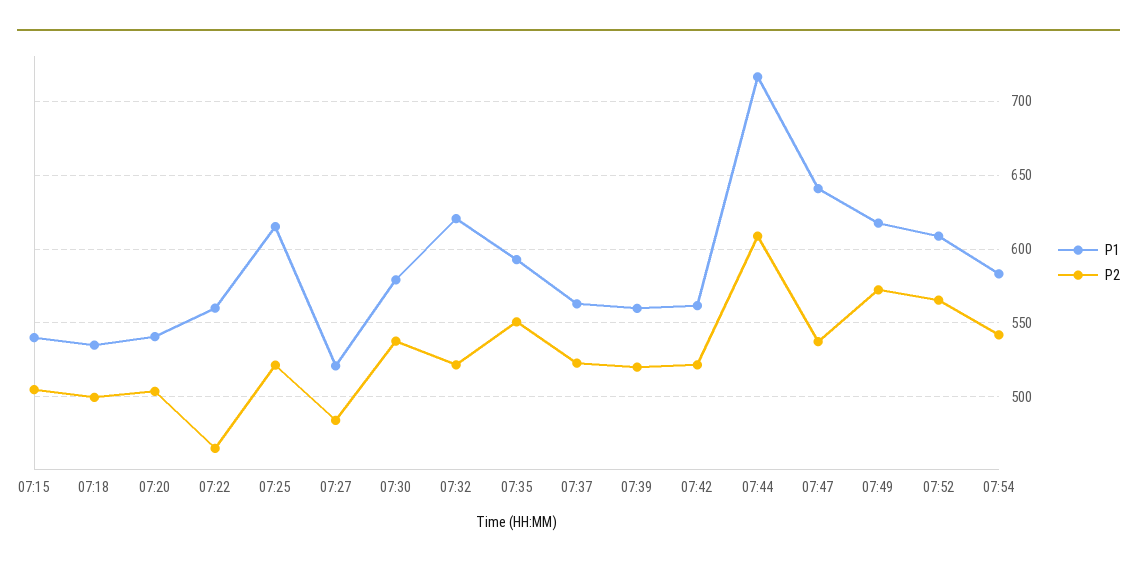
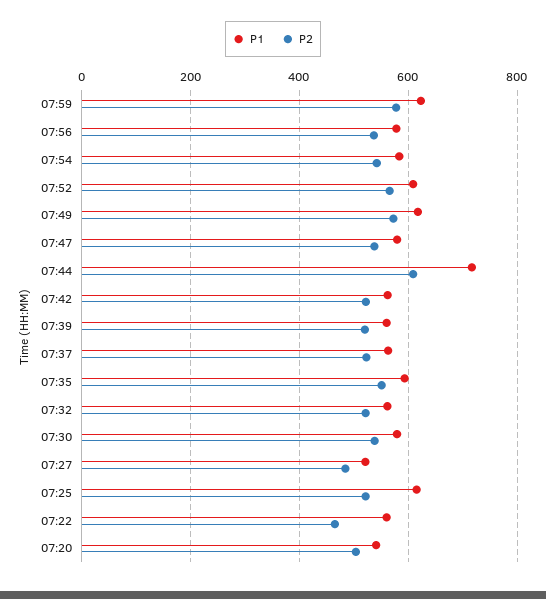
P1, 07:15: 540 -> none
P2, 07:15: 505 -> none
P1, 07:18: 535 -> none
P2, 07:18: 500 -> none
P1, 07:32: 620 -> 560
P1, 07:47: 640 -> 580
P1, 07:59: none -> 620
P2, 07:59: none -> 580
P1, 07:56: none -> 580
P2, 07:56: none -> 540

